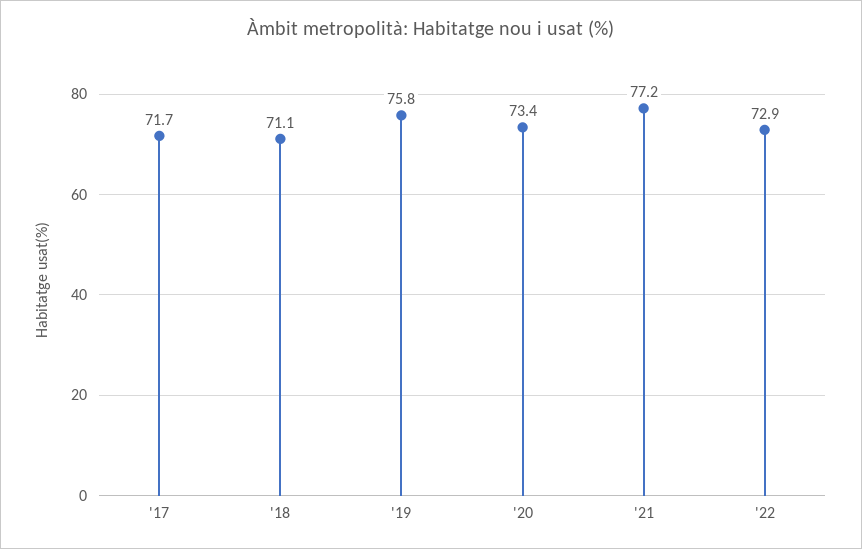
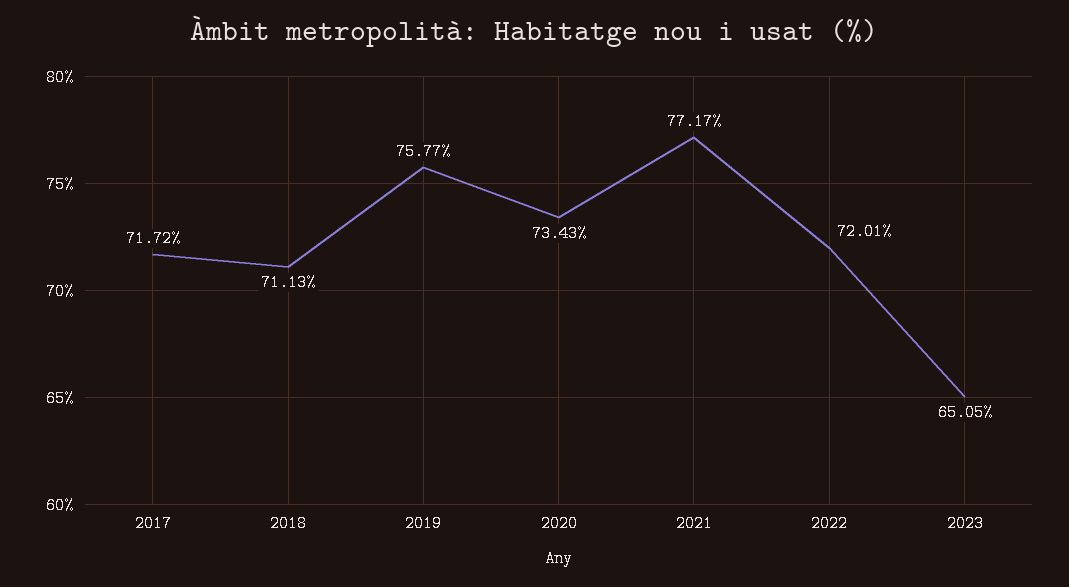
'22: 72.9 -> 72.01
2023: none -> 65.05

